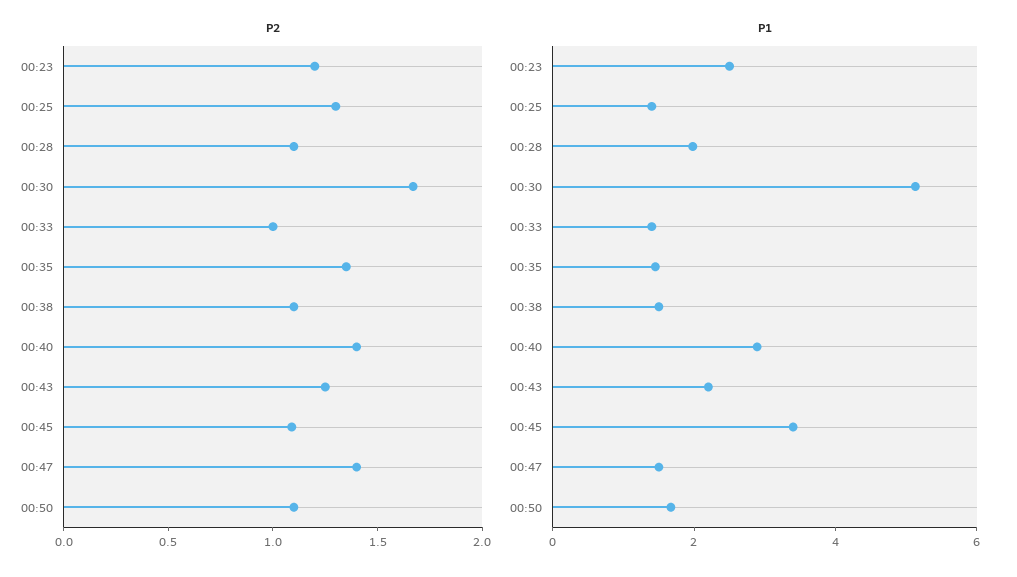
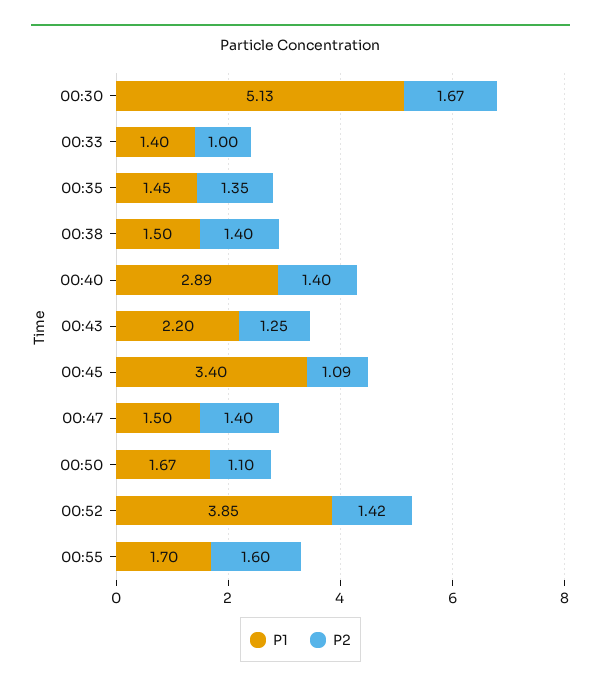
P2, 00:23: 1.2 -> none
P2, 00:25: 1.3 -> none
P2, 00:28: 1.1 -> none
P2, 00:38: 1.1 -> 1.4
P1, 00:23: 2.5 -> none
P1, 00:25: 1.5 -> none
P1, 00:28: 2 -> none
P1, 00:52: none -> 3.85
P2, 00:52: none -> 1.42
P1, 00:55: none -> 1.7
P2, 00:55: none -> 1.6

